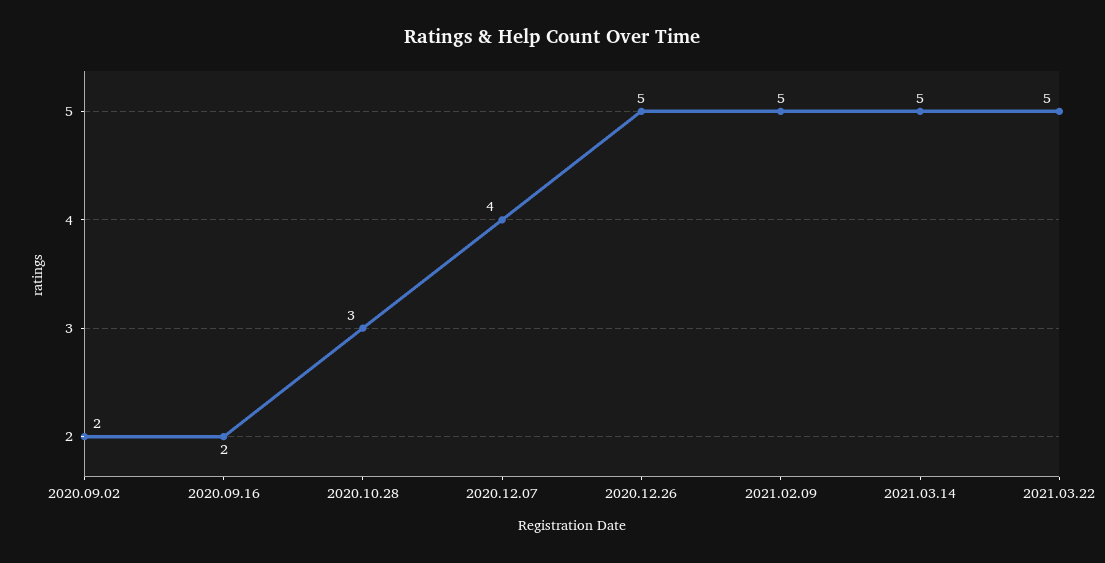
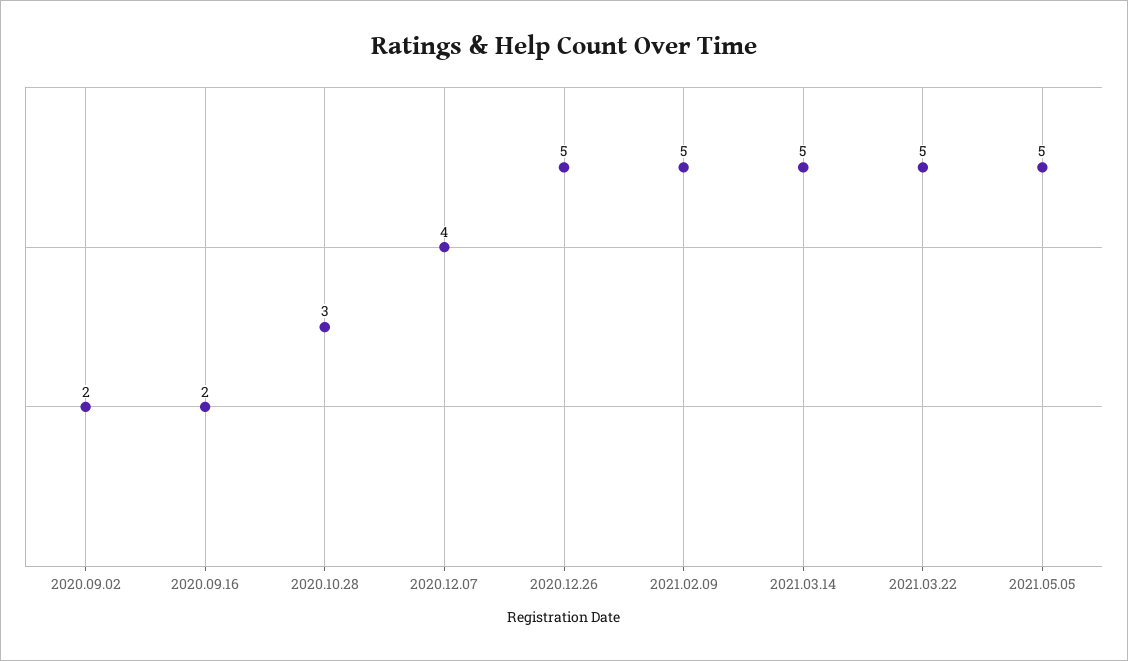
2021.05.05: none -> 5

